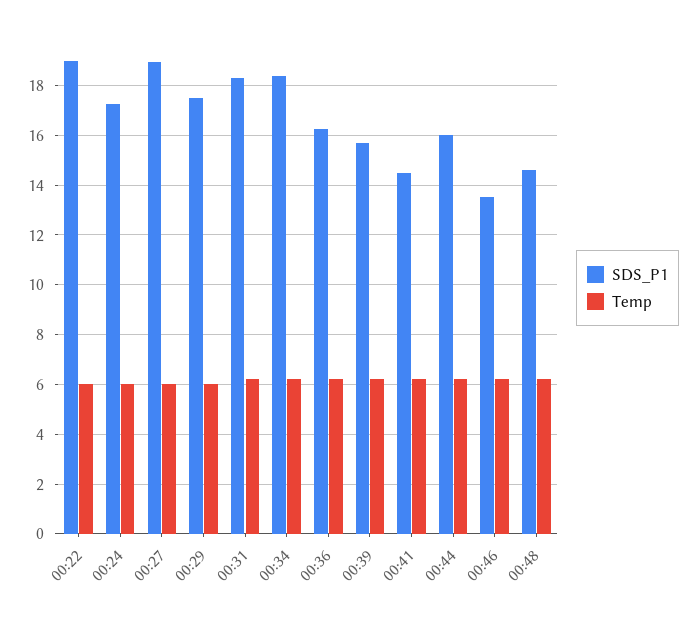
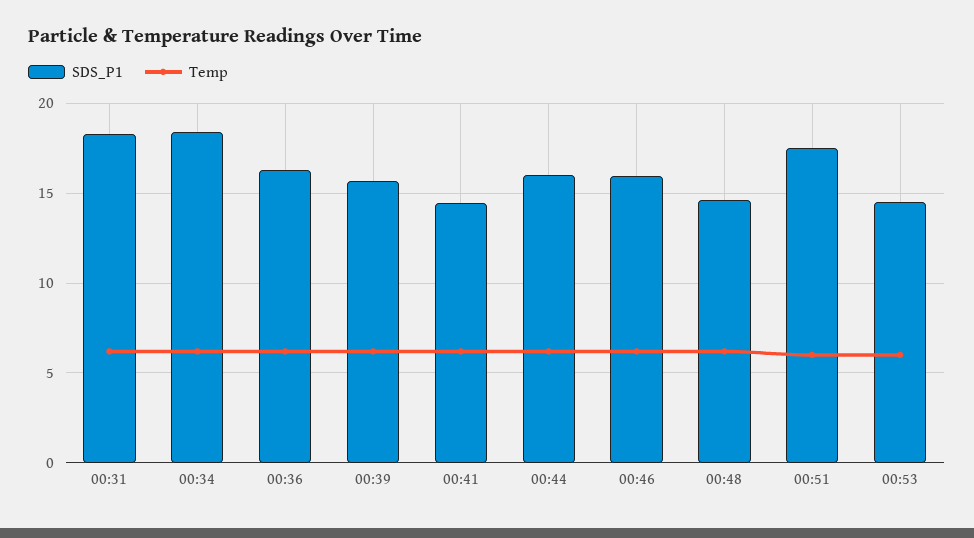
SDS_P1, 00:22: 19 -> none
Temp, 00:22: 6 -> none
SDS_P1, 00:24: 17.25 -> none
Temp, 00:24: 6 -> none
SDS_P1, 00:27: 19 -> none
Temp, 00:27: 6 -> none
SDS_P1, 00:29: 17.5 -> none
Temp, 00:29: 6 -> none
SDS_P1, 00:46: 13.5 -> 16
SDS_P1, 00:51: none -> 17.5
Temp, 00:51: none -> 6
SDS_P1, 00:53: none -> 14.5
Temp, 00:53: none -> 6

